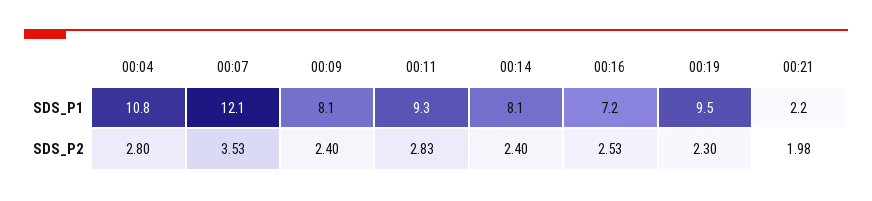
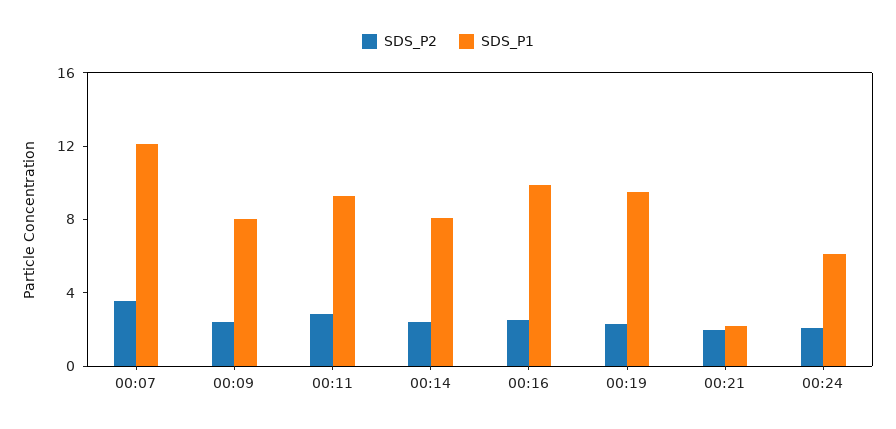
SDS_P1, 00:04: 10.8 -> none
SDS_P1, 00:16: 7.2 -> 10
SDS_P2, 00:04: 2.8 -> none
SDS_P2, 00:24: none -> 2
SDS_P1, 00:24: none -> 6

